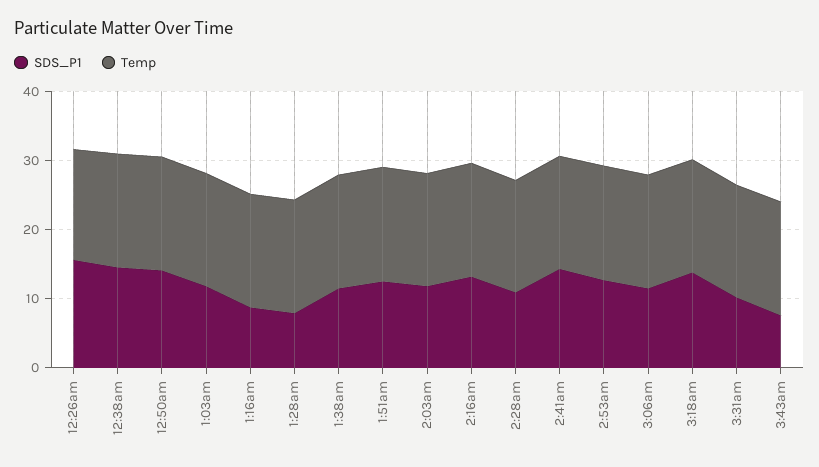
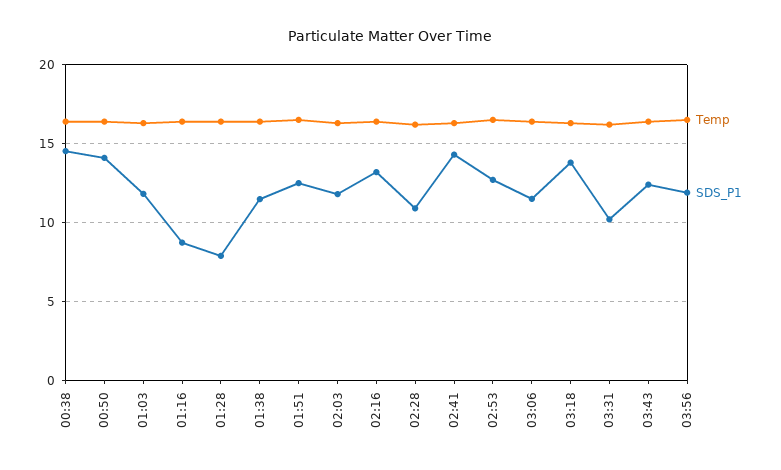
SDS_P1, 12:26am: 16 -> none
Temp, 12:26am: 16 -> none
SDS_P1, 3:43am: 8 -> 12.5
Temp, 03:56: none -> 16.5
SDS_P1, 03:56: none -> 12

